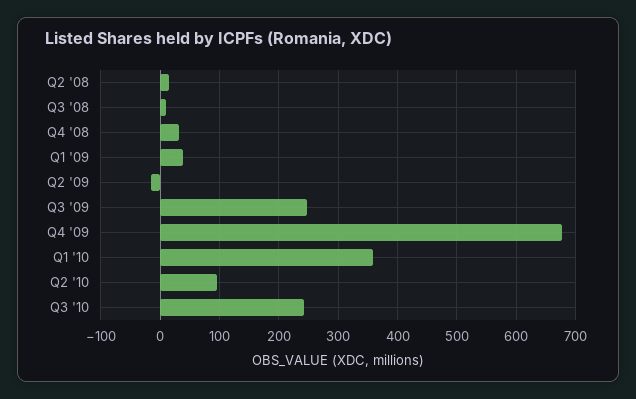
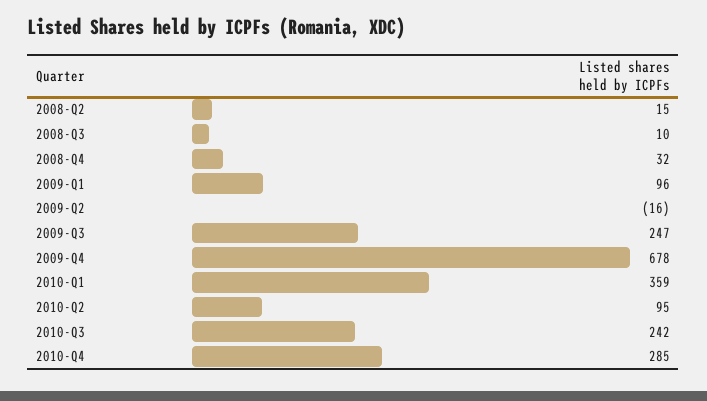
Q1 '09: 40 -> 96
2010-Q4: none -> 285

